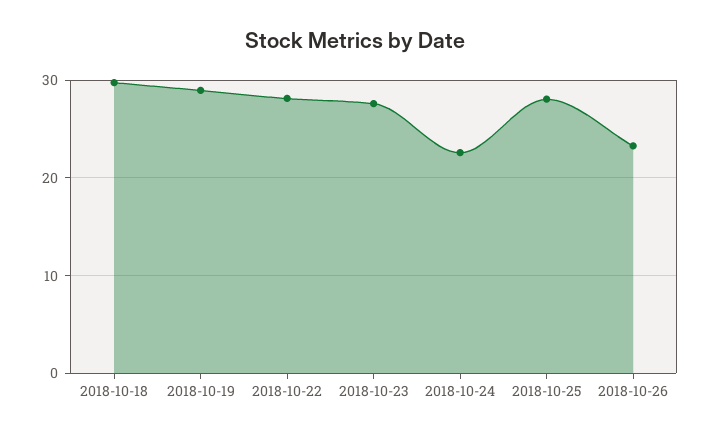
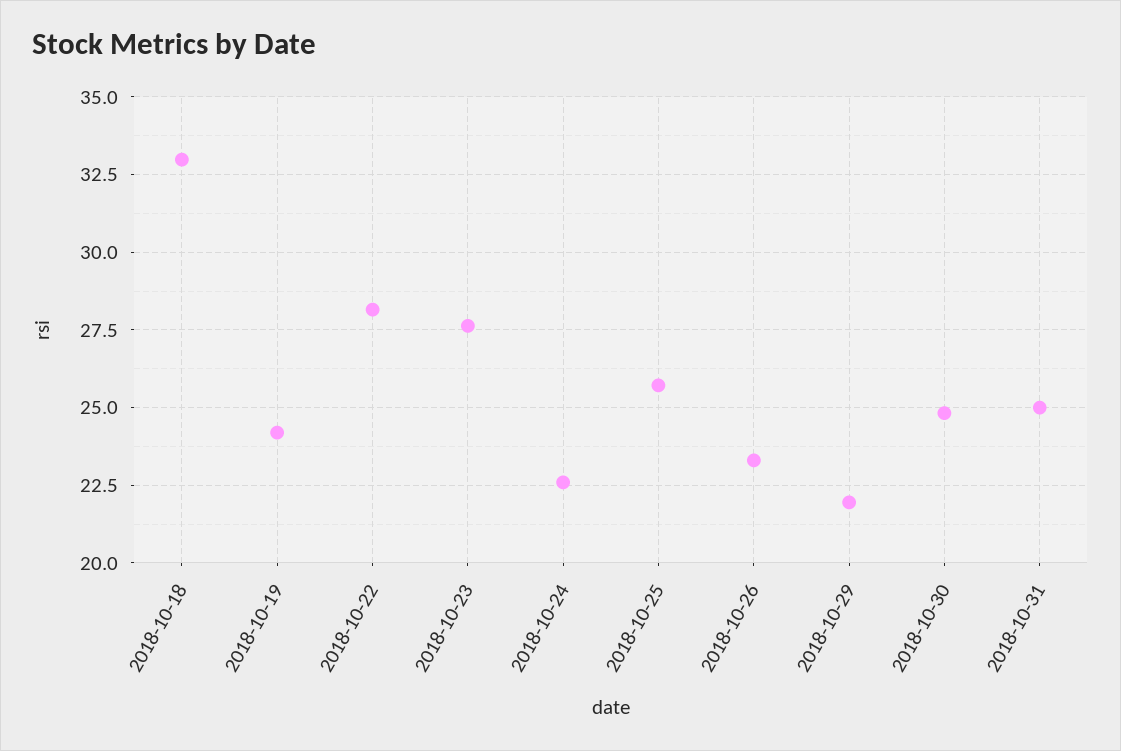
2018-10-18: 30 -> 33
2018-10-19: 29 -> 24.25
2018-10-25: 28 -> 25.75
2018-10-29: none -> 22
2018-10-30: none -> 24.75
2018-10-31: none -> 25

